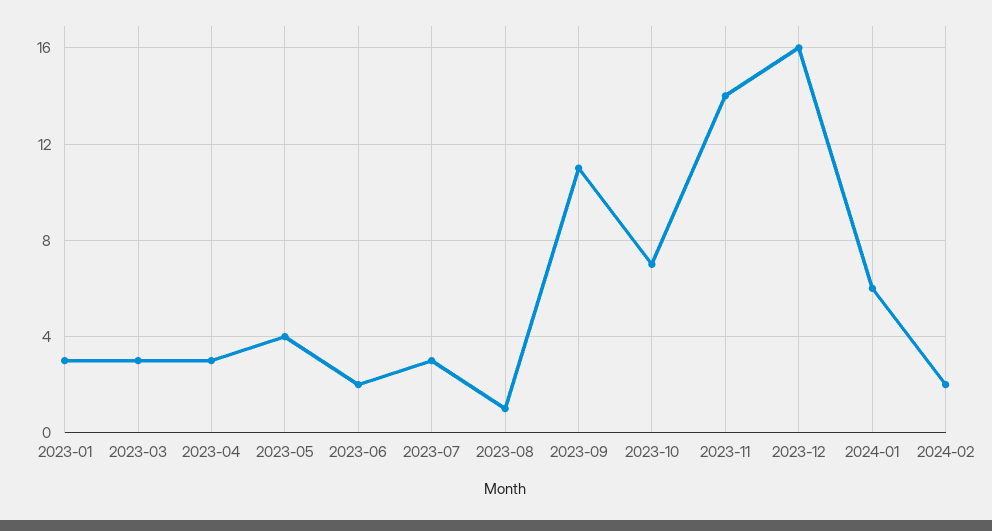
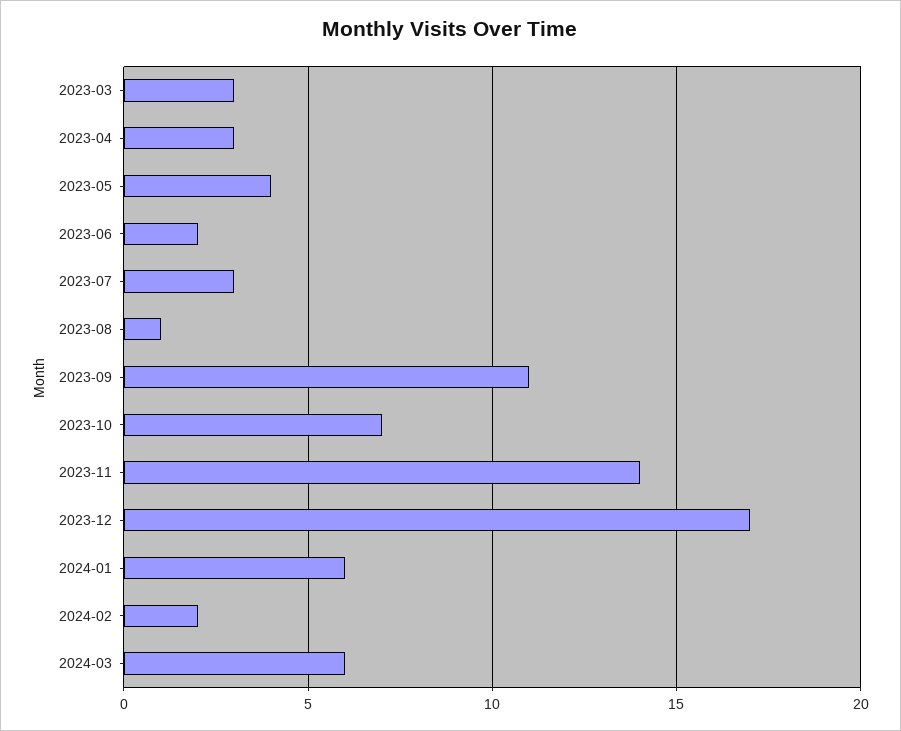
2023-01: 3 -> none
2023-12: 16 -> 17
2024-03: none -> 6

